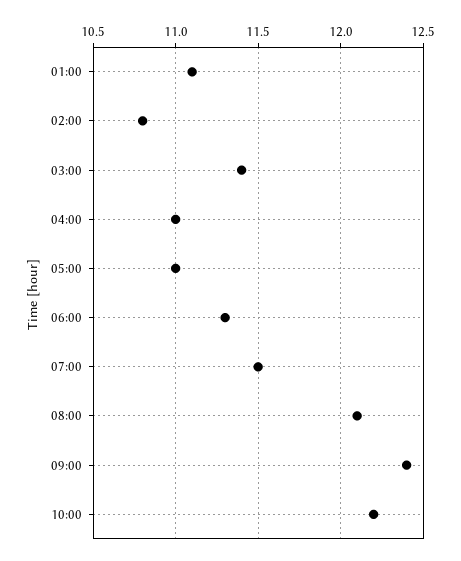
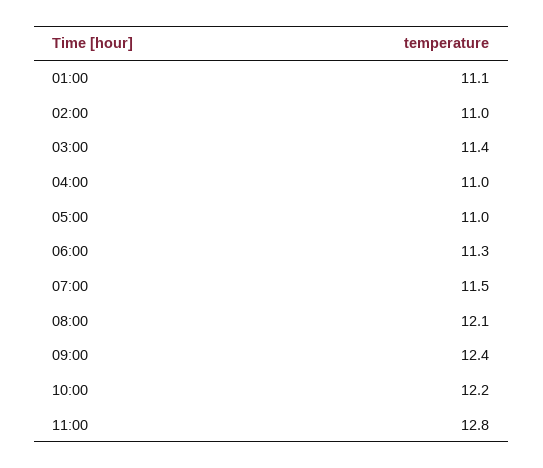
02:00: 10.8 -> 11
11:00: none -> 12.8

